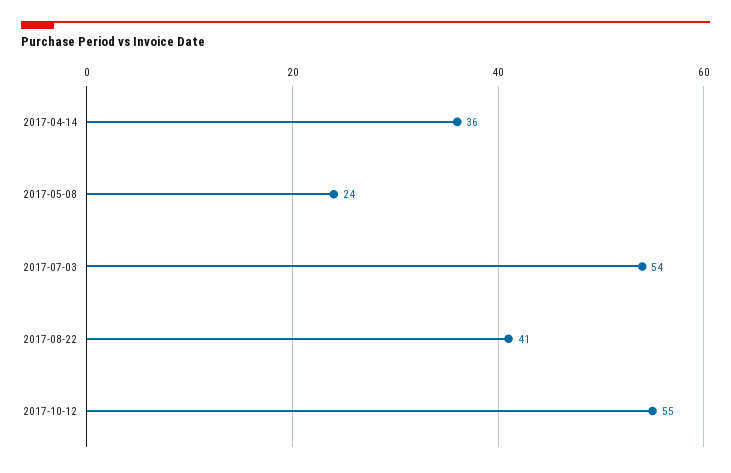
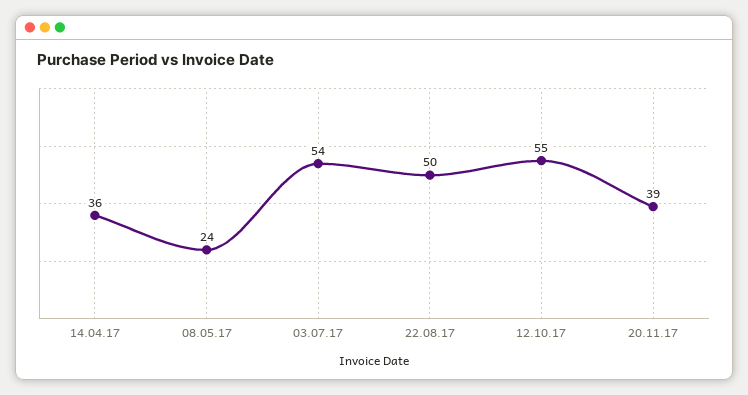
2017-08-22: 41 -> 50
20.11.17: none -> 39

